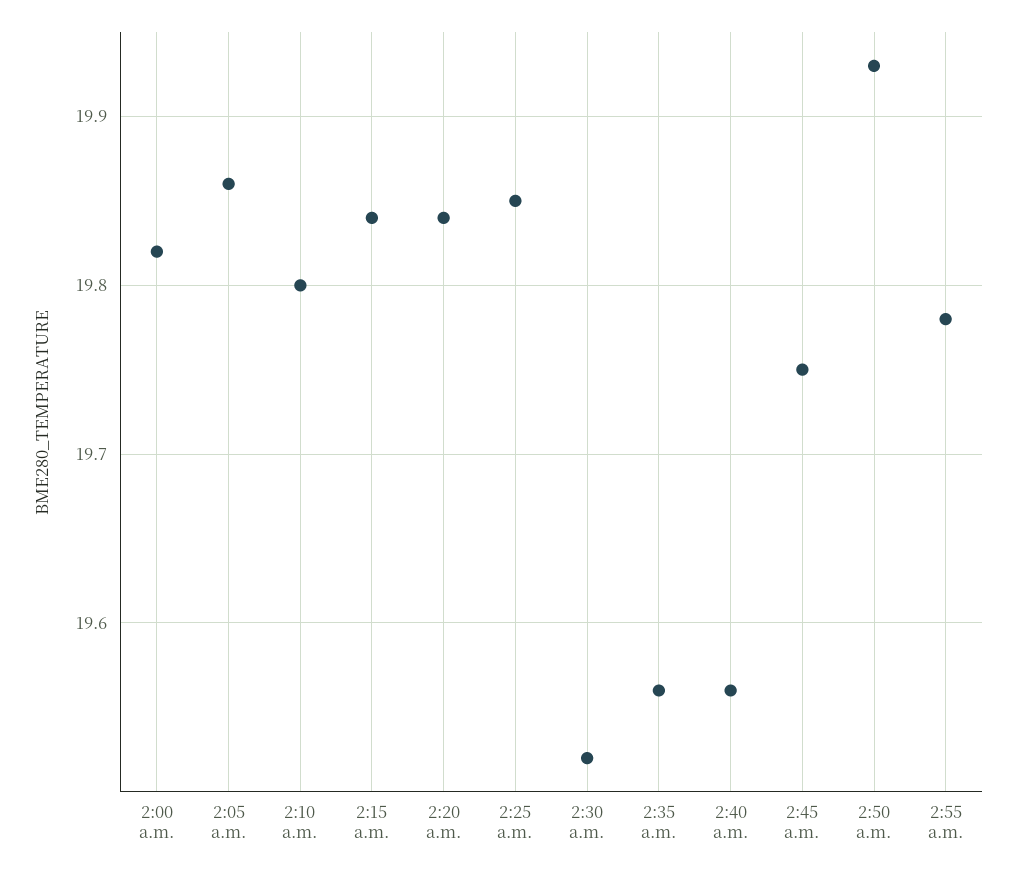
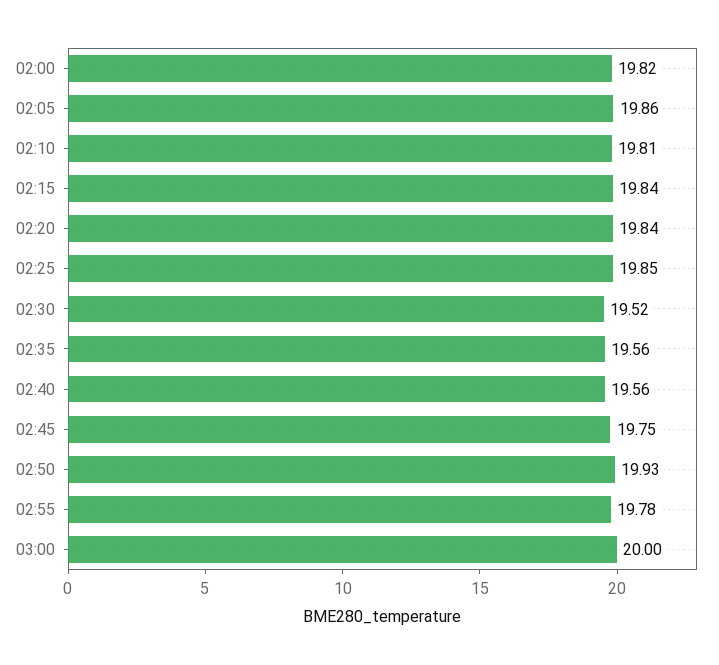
2:10 a.m.: 19.8 -> 19.81
03:00: none -> 20

